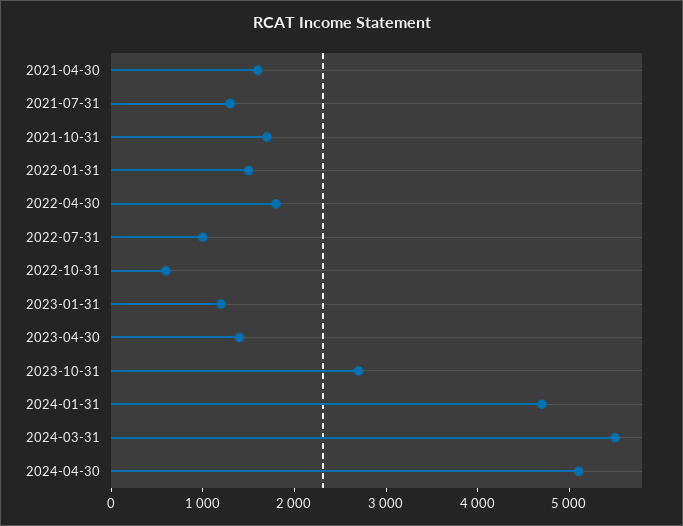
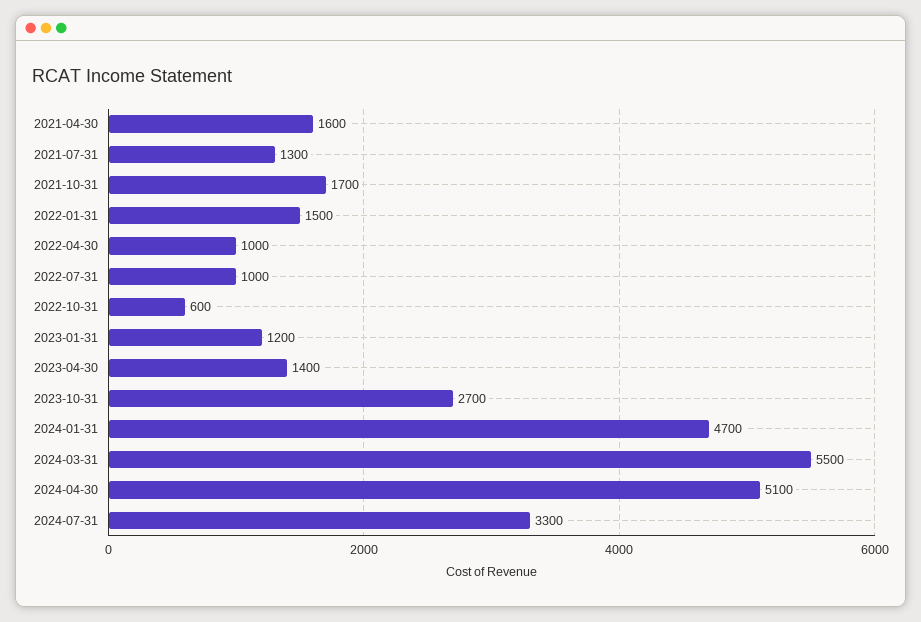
2022-04-30: 1800 -> 1000
2024-07-31: none -> 3300

